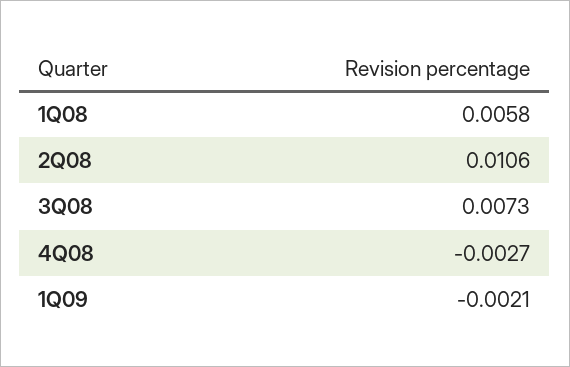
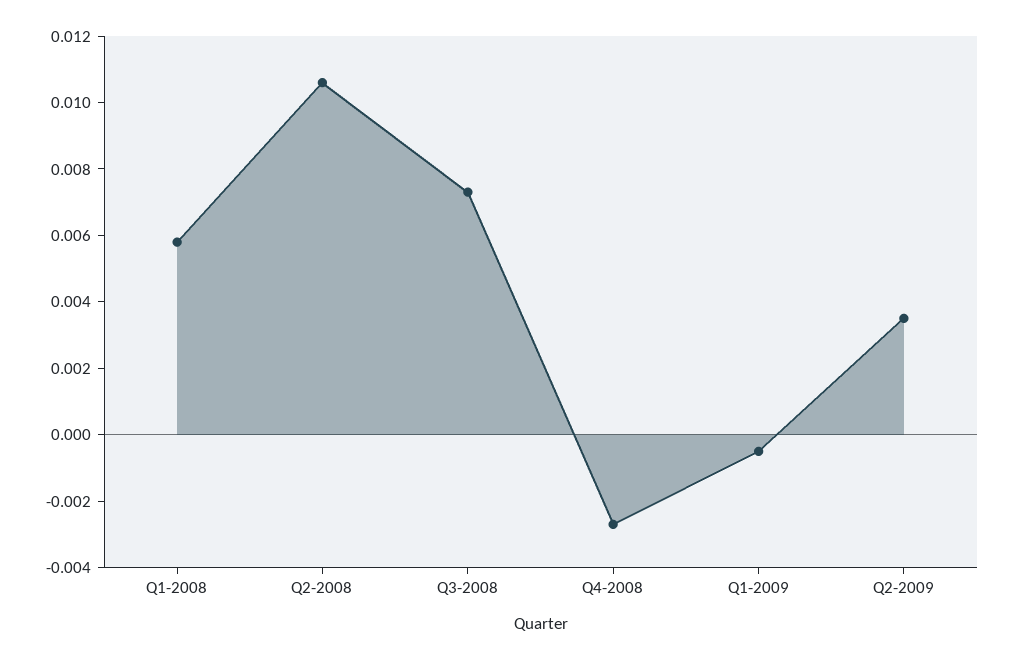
1Q09: -0.0021 -> -0.0005
Q2-2009: none -> 0.0035

